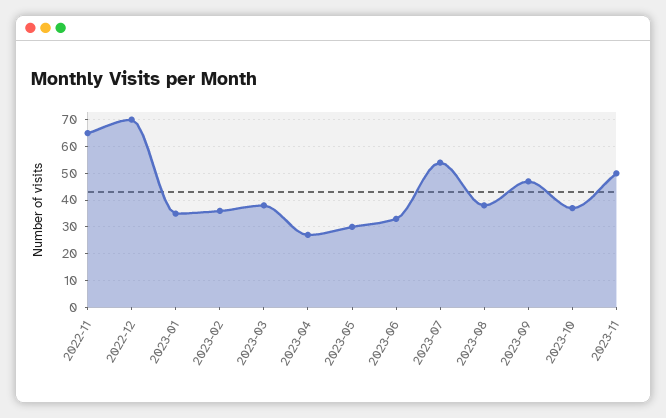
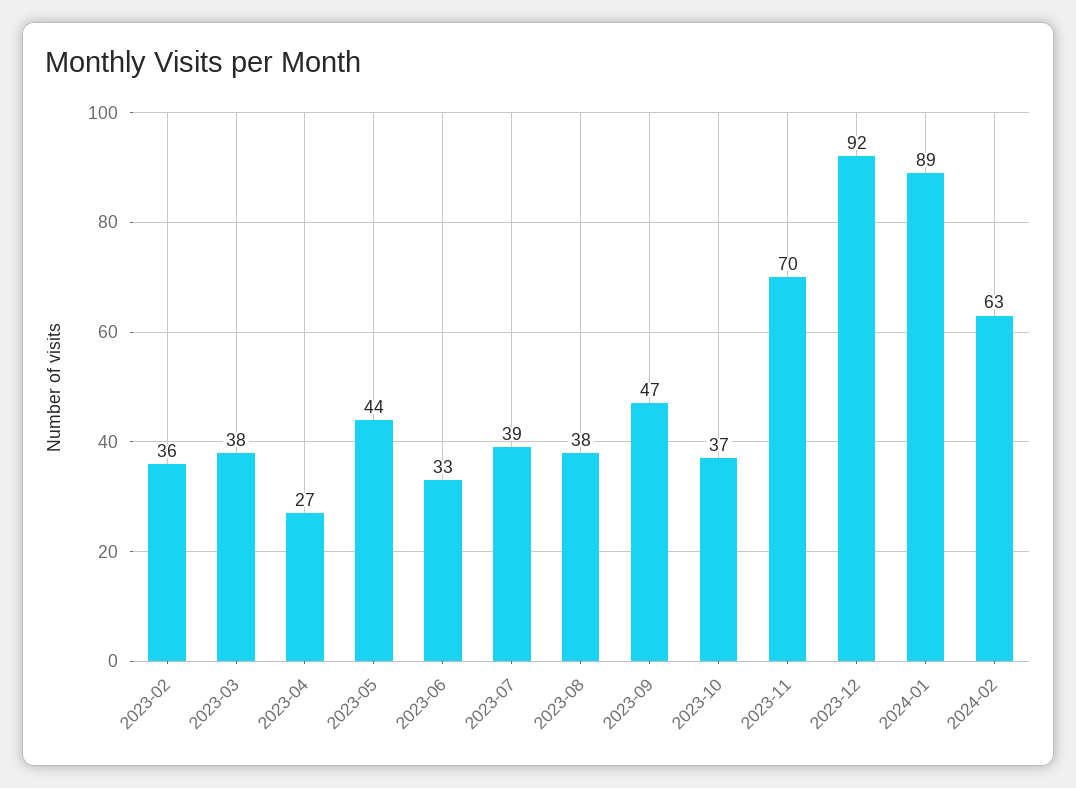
2022-11: 65 -> none
2022-12: 70 -> none
2023-01: 35 -> none
2023-05: 30 -> 44
2023-07: 55 -> 39
2023-11: 50 -> 70
2023-12: none -> 92
2024-01: none -> 89
2024-02: none -> 63

